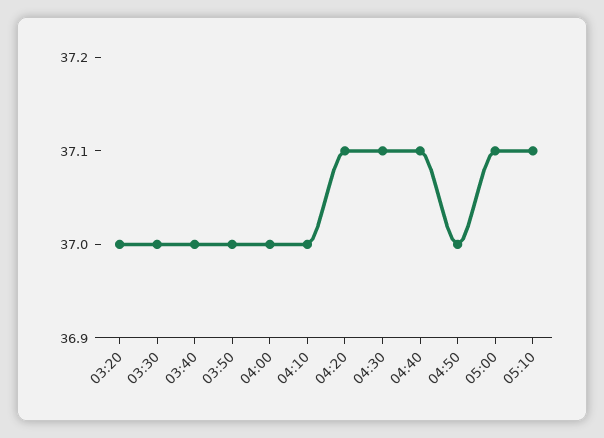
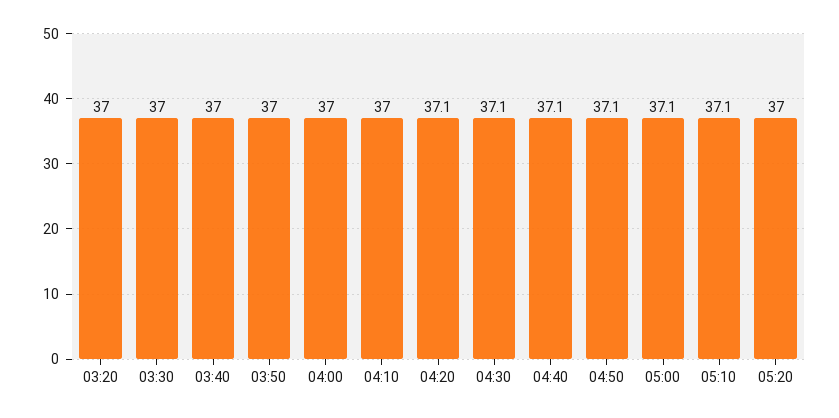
04:50: 37 -> 37.1
05:20: none -> 37

